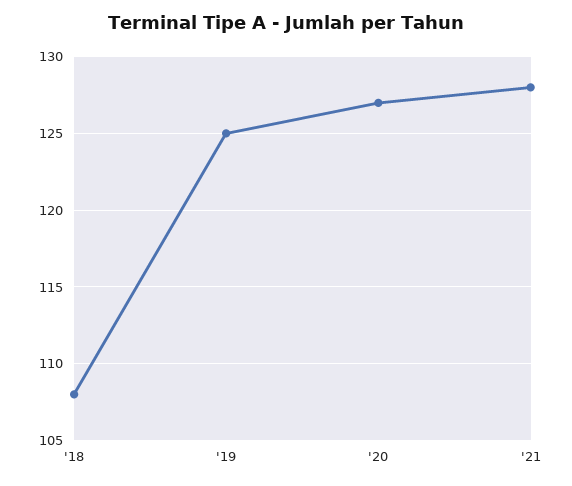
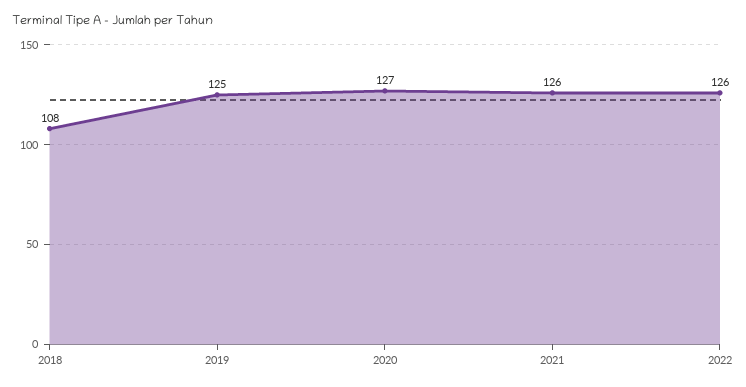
'21: 128 -> 126
2022: none -> 126

